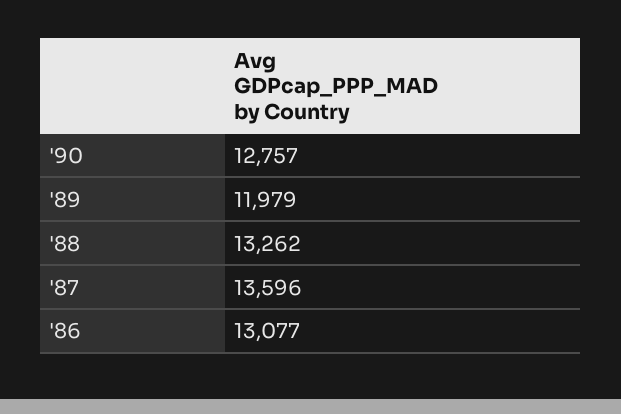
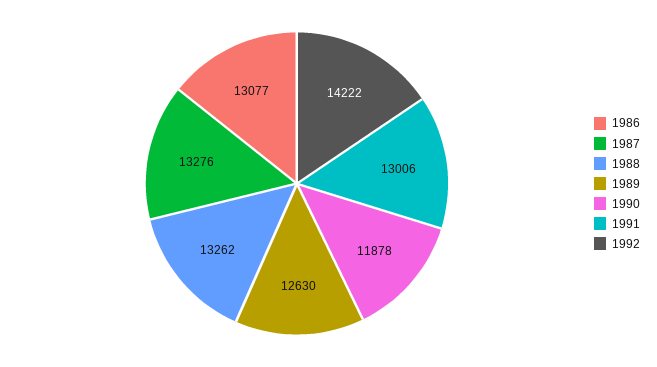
'90: 12757 -> 11878
'89: 11979 -> 12630
'87: 13596 -> 13276
1991: none -> 13006
1992: none -> 14222

